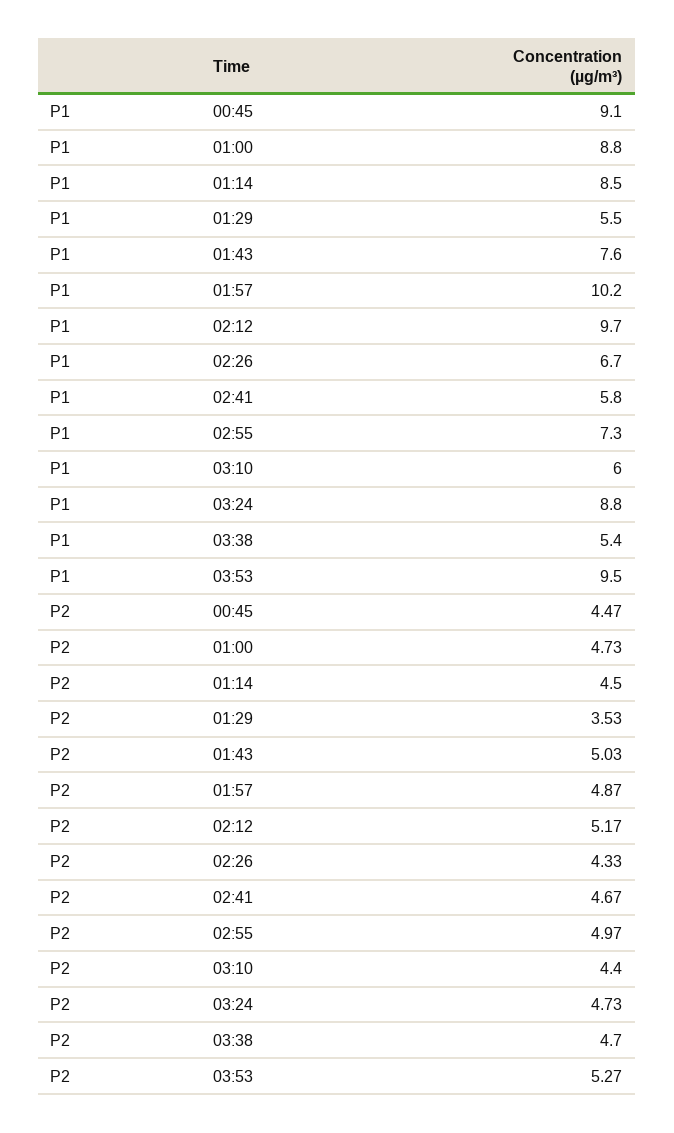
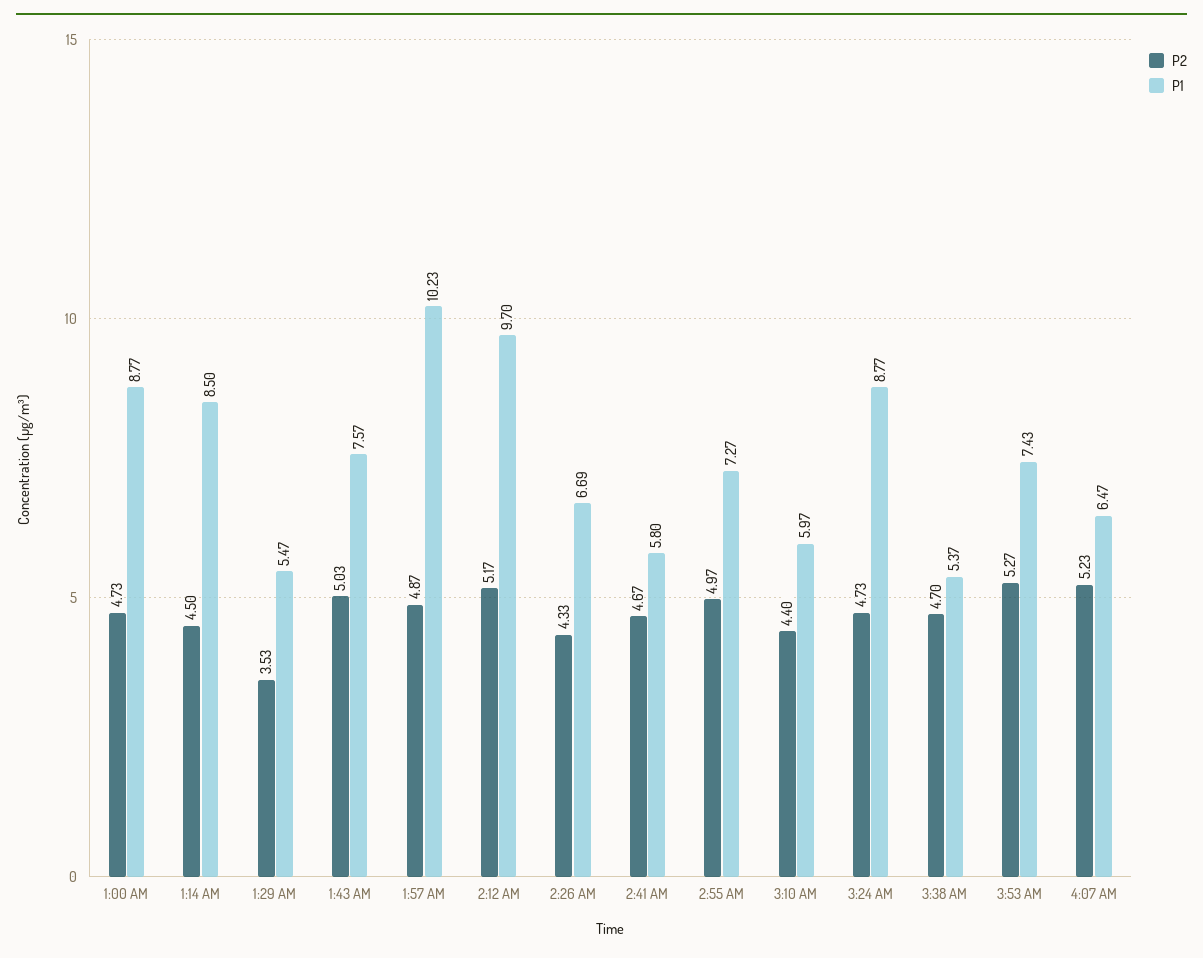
P1, 00:45: 9.1 -> none
P1, 03:53: 9.5 -> 7.43
P2, 00:45: 4.47 -> none
P2, 4:07 AM: none -> 5.23
P1, 4:07 AM: none -> 6.47

